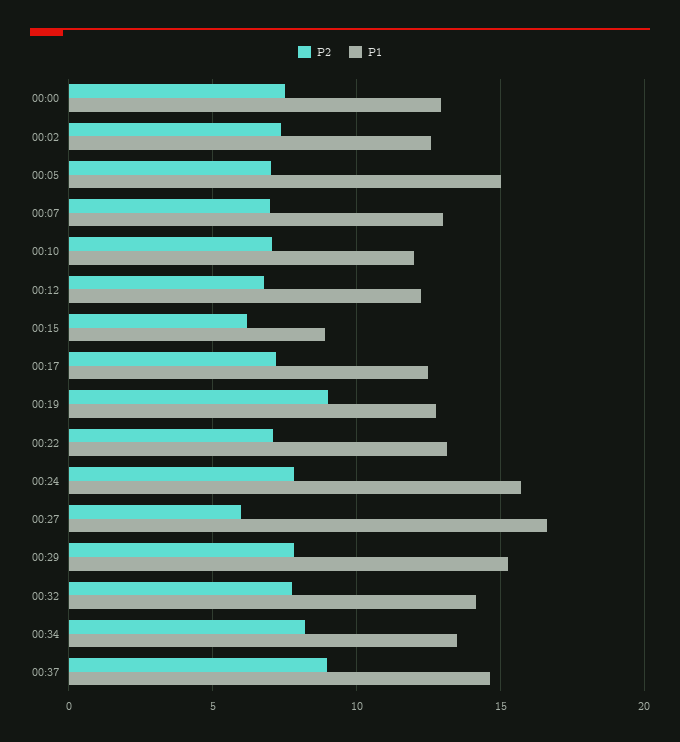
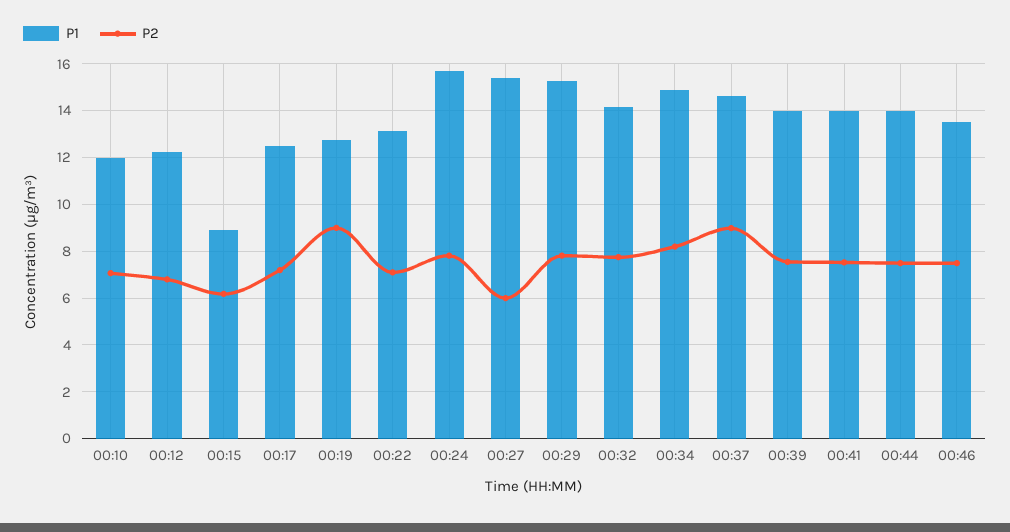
P2, 00:00: 7.5 -> none
P1, 00:00: 13 -> none
P2, 00:02: 7.5 -> none
P1, 00:02: 12.5 -> none
P2, 00:05: 7 -> none
P1, 00:05: 15 -> none
P2, 00:07: 7 -> none
P1, 00:07: 13 -> none
P1, 00:27: 16.5 -> 15.5
P1, 00:34: 13.5 -> 15
P1, 00:39: none -> 14
P2, 00:39: none -> 7.5
P1, 00:41: none -> 14
P2, 00:41: none -> 7.5
P1, 00:44: none -> 14
P2, 00:44: none -> 7.5
P1, 00:46: none -> 13.5
P2, 00:46: none -> 7.5

